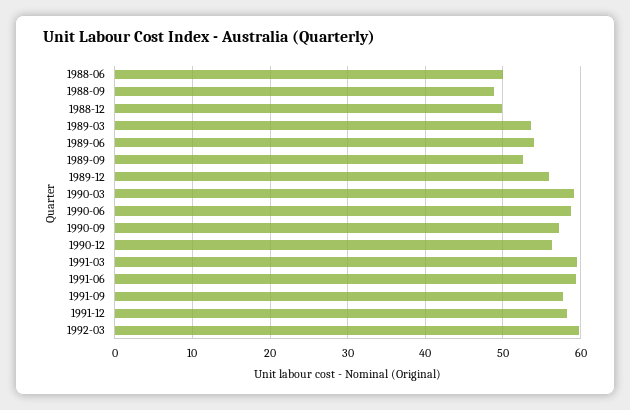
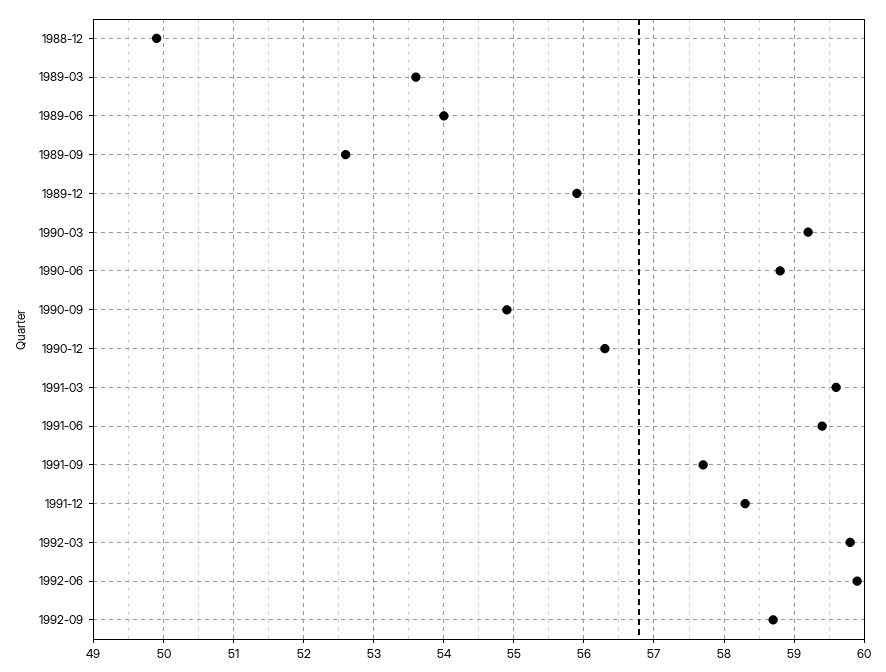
1988-06: 50 -> none
1988-09: 49 -> none
1990-09: 57 -> 54.9
1992-06: none -> 59.9
1992-09: none -> 58.7

